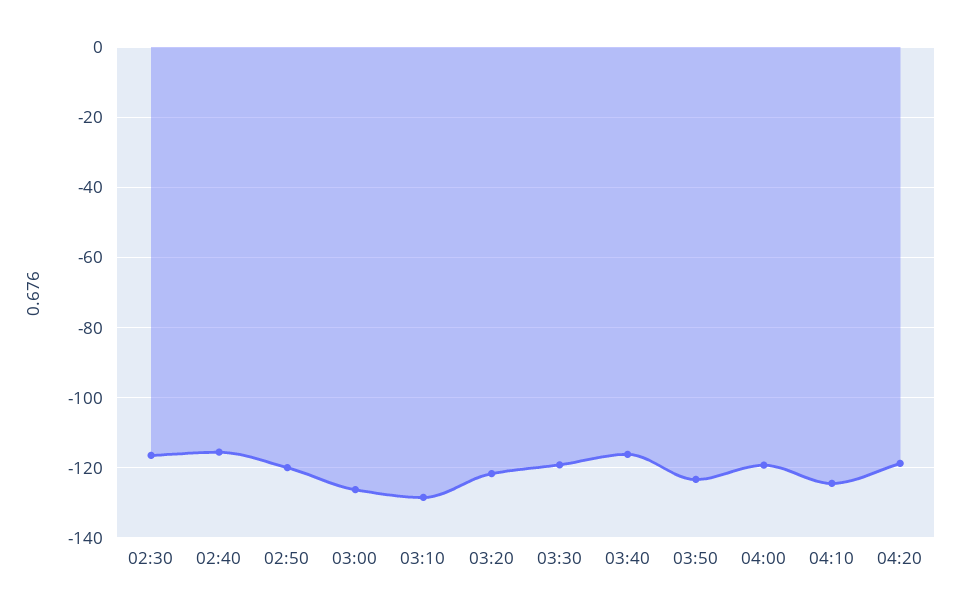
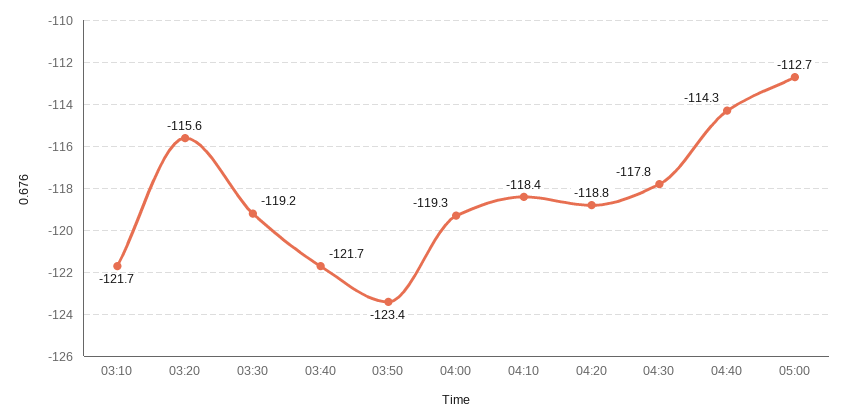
02:30: -116 -> none
02:40: -116 -> none
02:50: -120 -> none
03:00: -126 -> none
03:10: -128 -> -121.7
03:20: -122 -> -115.6
03:40: -116 -> -121.7
04:10: -124 -> -118.4
04:30: none -> -117.8
04:40: none -> -114.3
05:00: none -> -112.7

